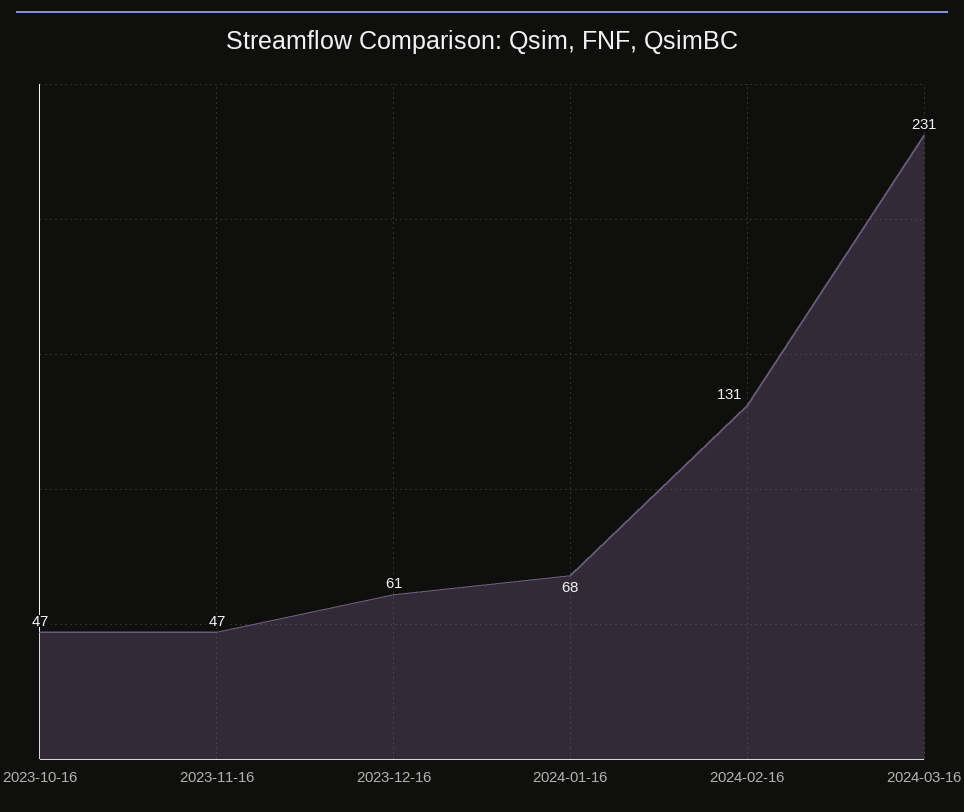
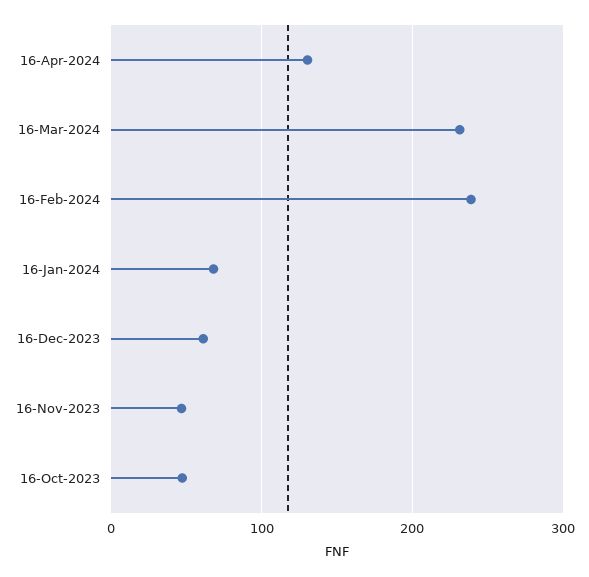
2024-02-16: 131 -> 240
16-Apr-2024: none -> 130

